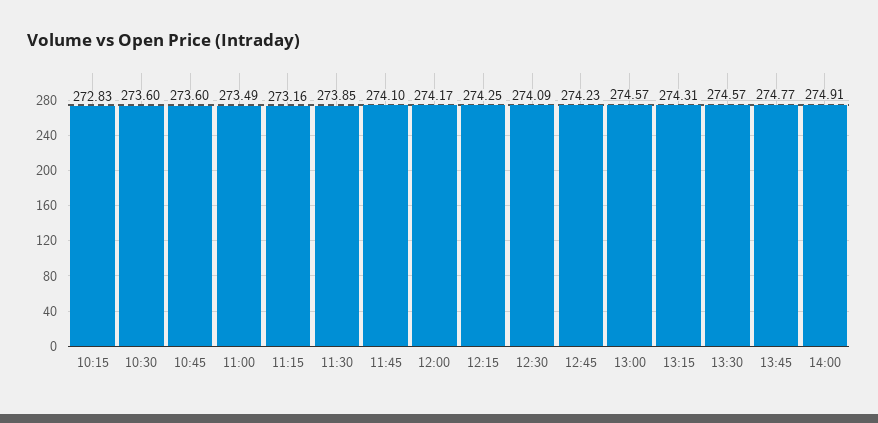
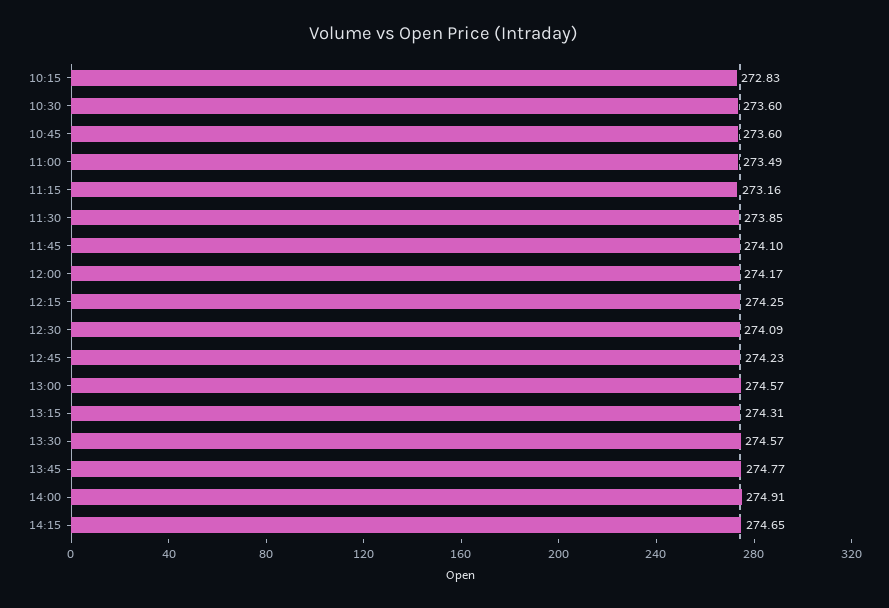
14:15: none -> 274.65

